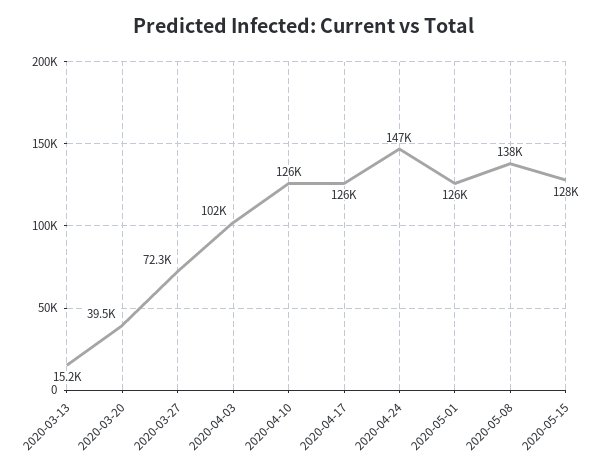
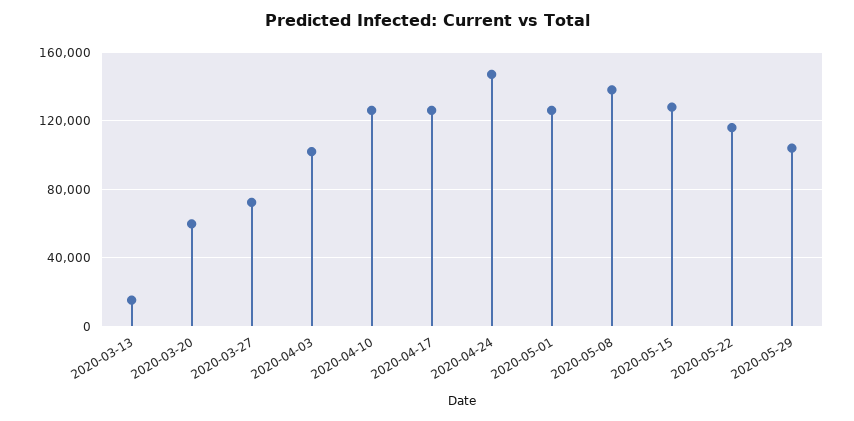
2020-03-20: 39500 -> 60000
2020-05-22: none -> 115000
2020-05-29: none -> 105000

